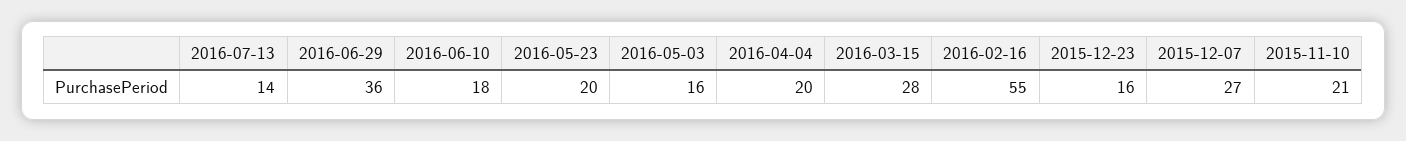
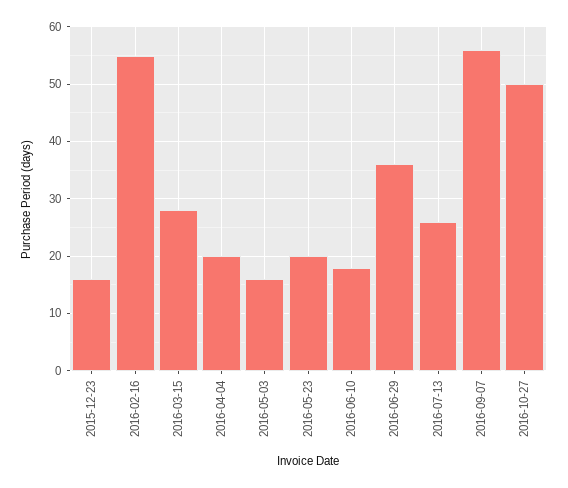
2016-07-13: 14 -> 25
2015-12-07: 27 -> none
2015-11-10: 21 -> none
2016-09-07: none -> 55
2016-10-27: none -> 50

